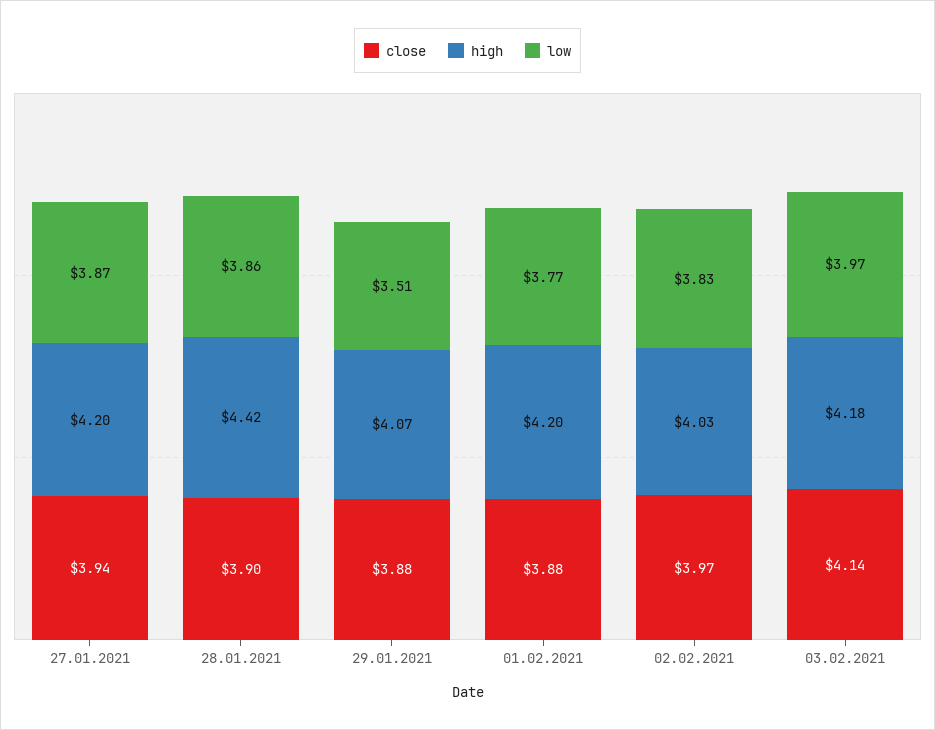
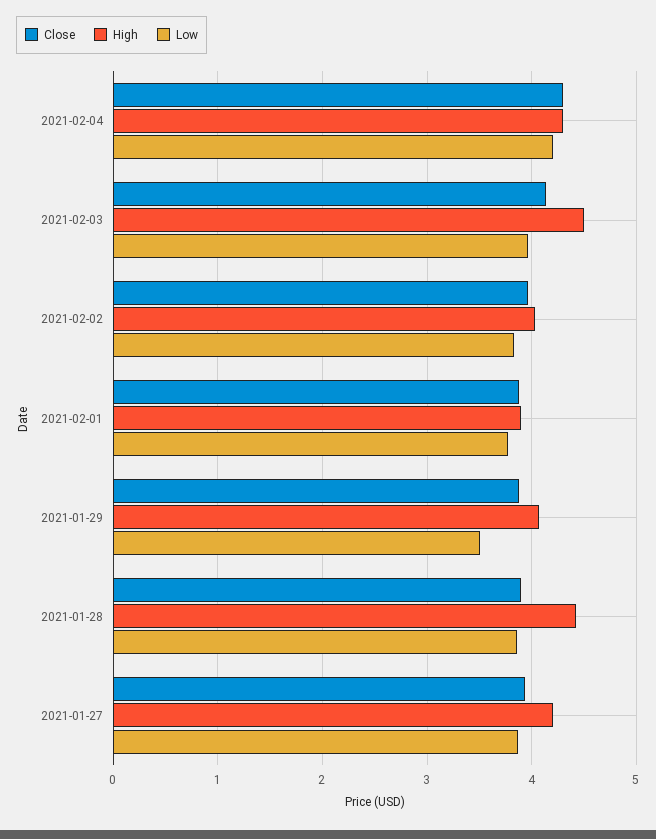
high, 01.02.2021: 4.2 -> 3.9
high, 03.02.2021: 4.18 -> 4.5
close, 2021-02-04: none -> 4.3
high, 2021-02-04: none -> 4.3
low, 2021-02-04: none -> 4.2

